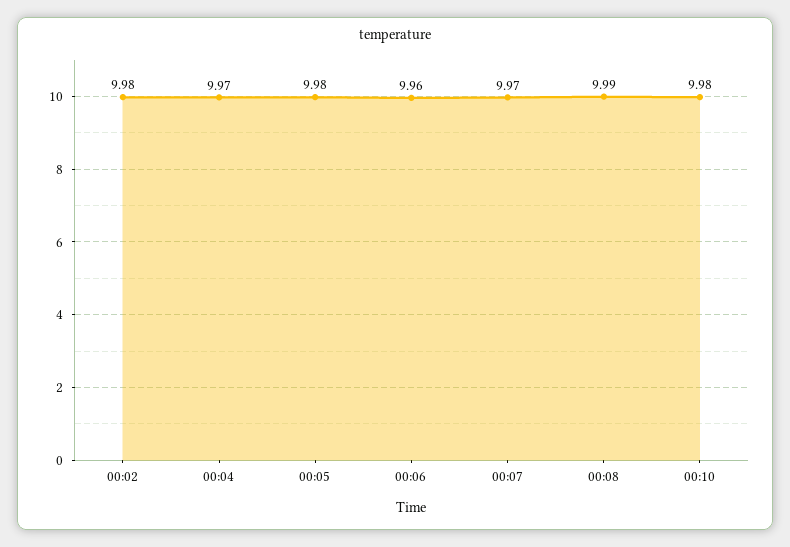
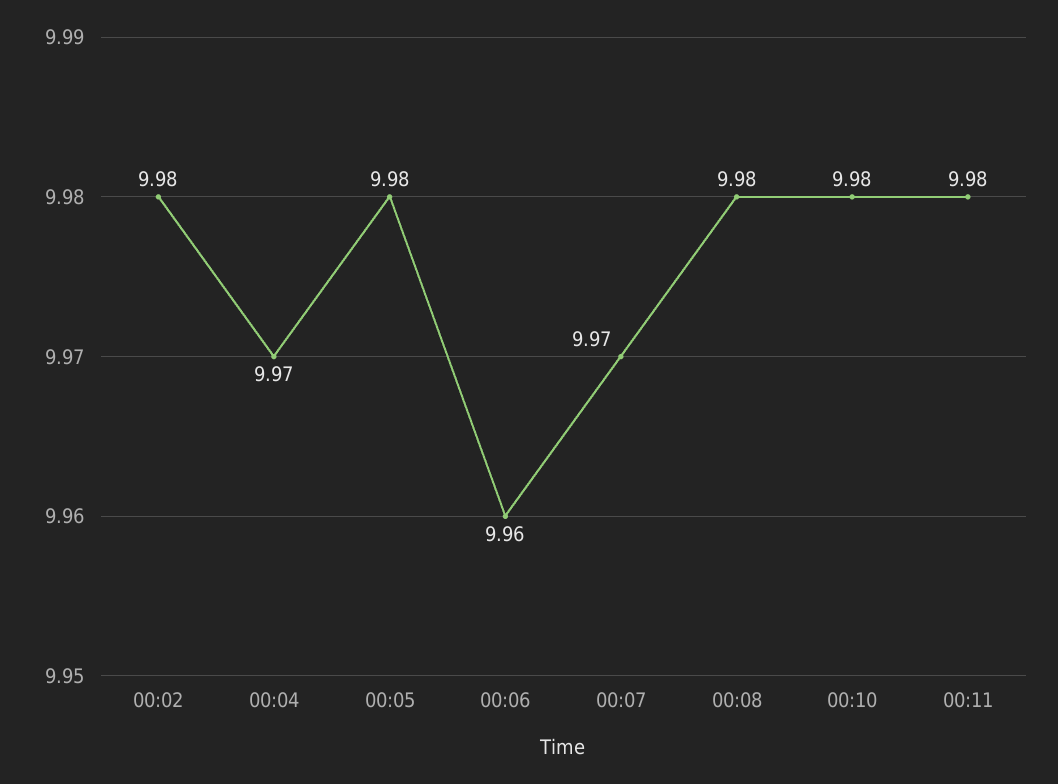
00:08: 9.99 -> 9.98
00:11: none -> 9.98

